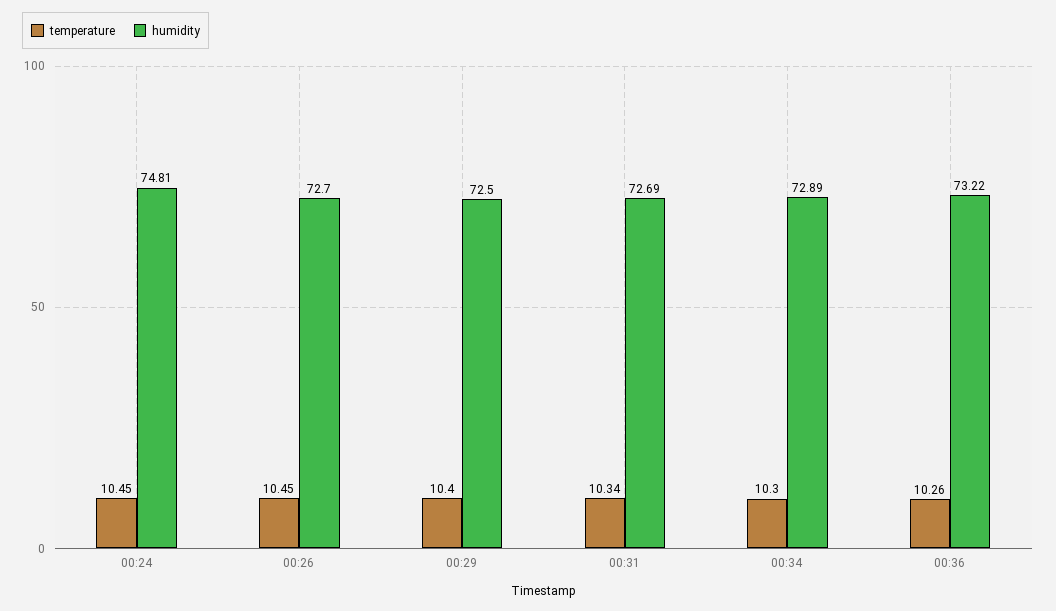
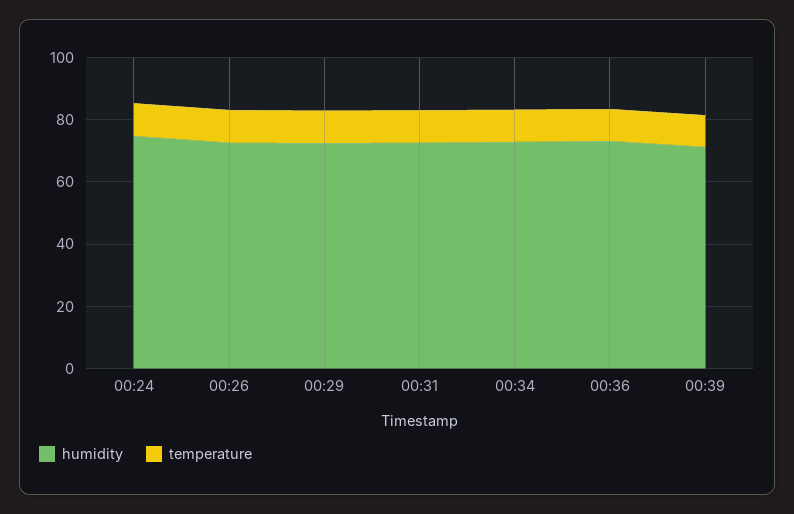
humidity, 00:39: none -> 70
temperature, 00:39: none -> 10

